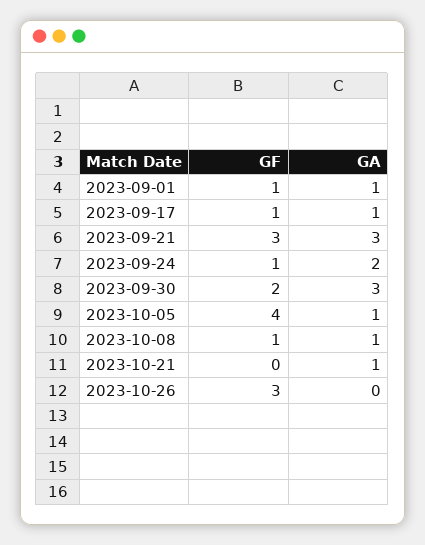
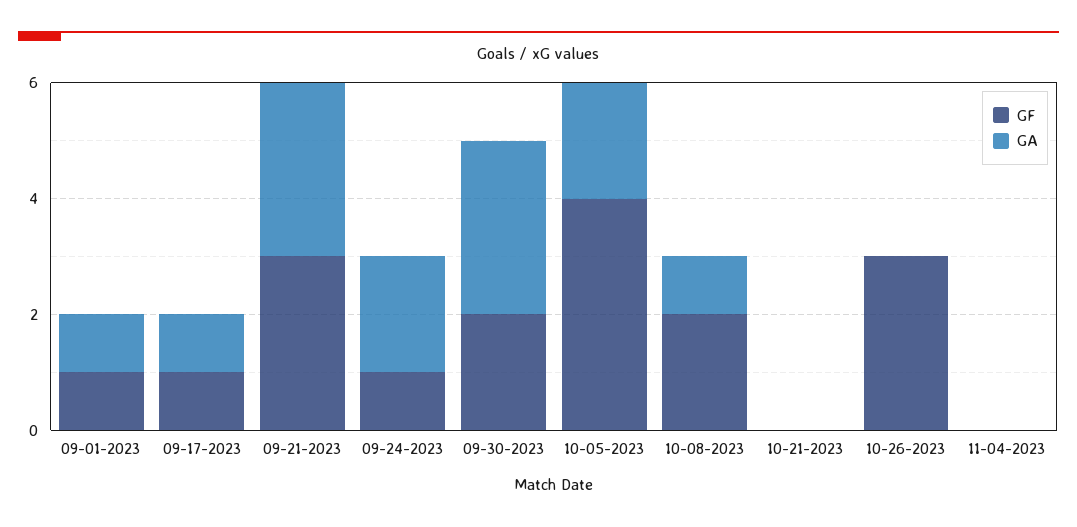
GA, 2023-10-05: 1 -> 2
GF, 2023-10-08: 1 -> 2
GA, 2023-10-21: 1 -> 0
GF, 11-04-2023: none -> 0
GA, 11-04-2023: none -> 0

